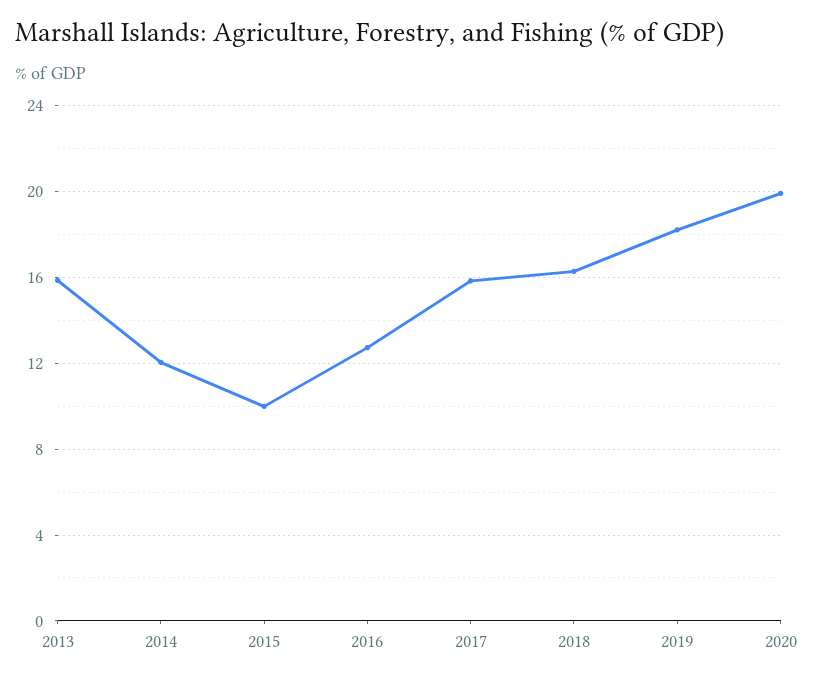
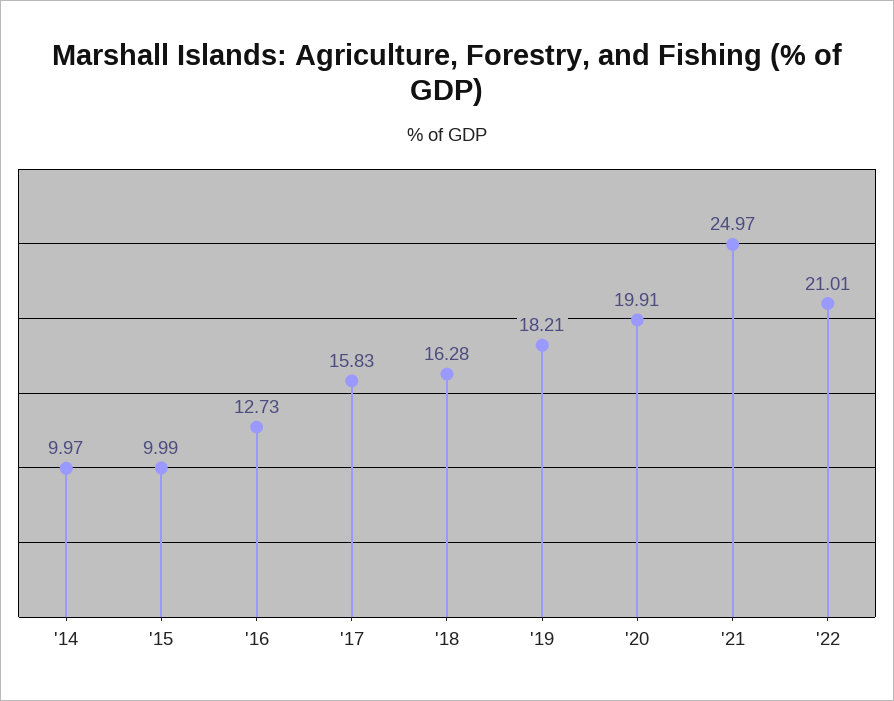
2013: 16 -> none
2014: 12 -> 9.97
'21: none -> 24.97
'22: none -> 21.01

